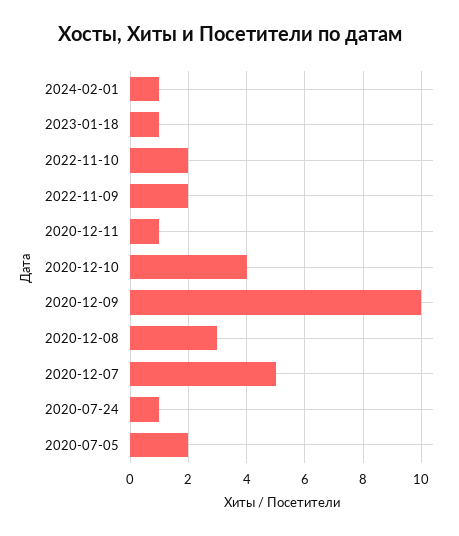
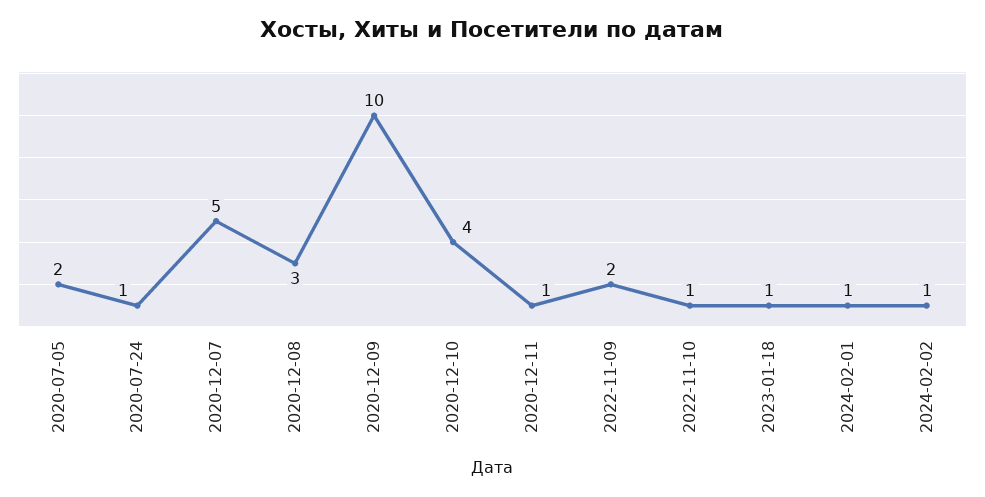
2022-11-10: 2 -> 1
2024-02-02: none -> 1

